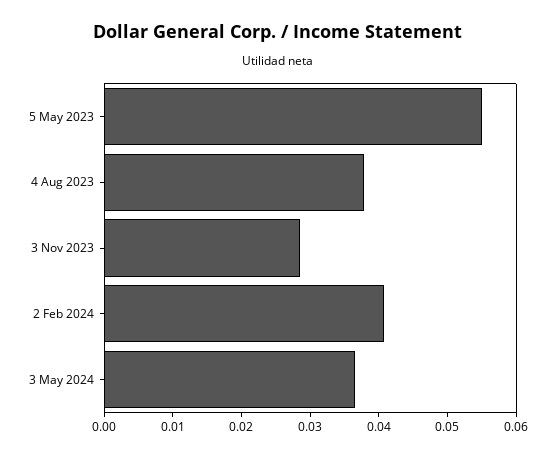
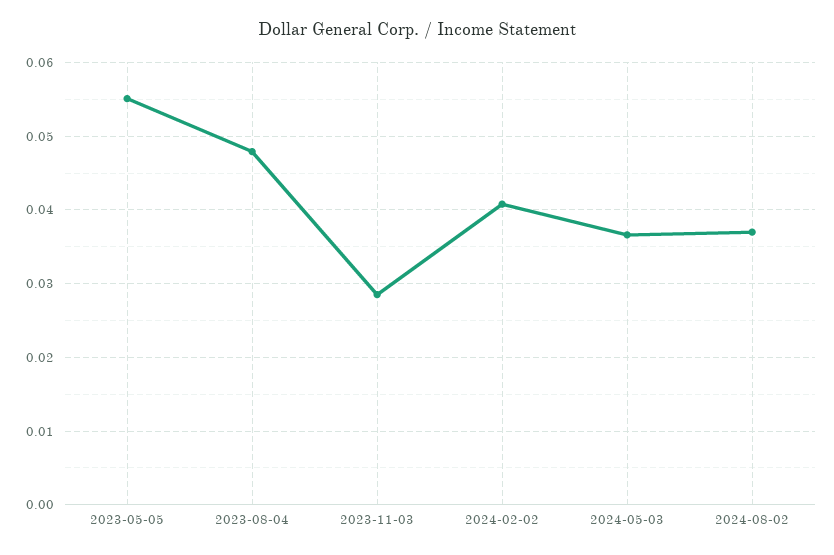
4 Aug 2023: 0.038 -> 0.048
2024-08-02: none -> 0.037

